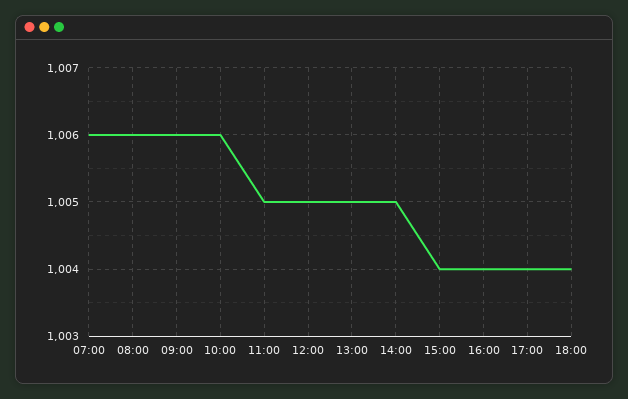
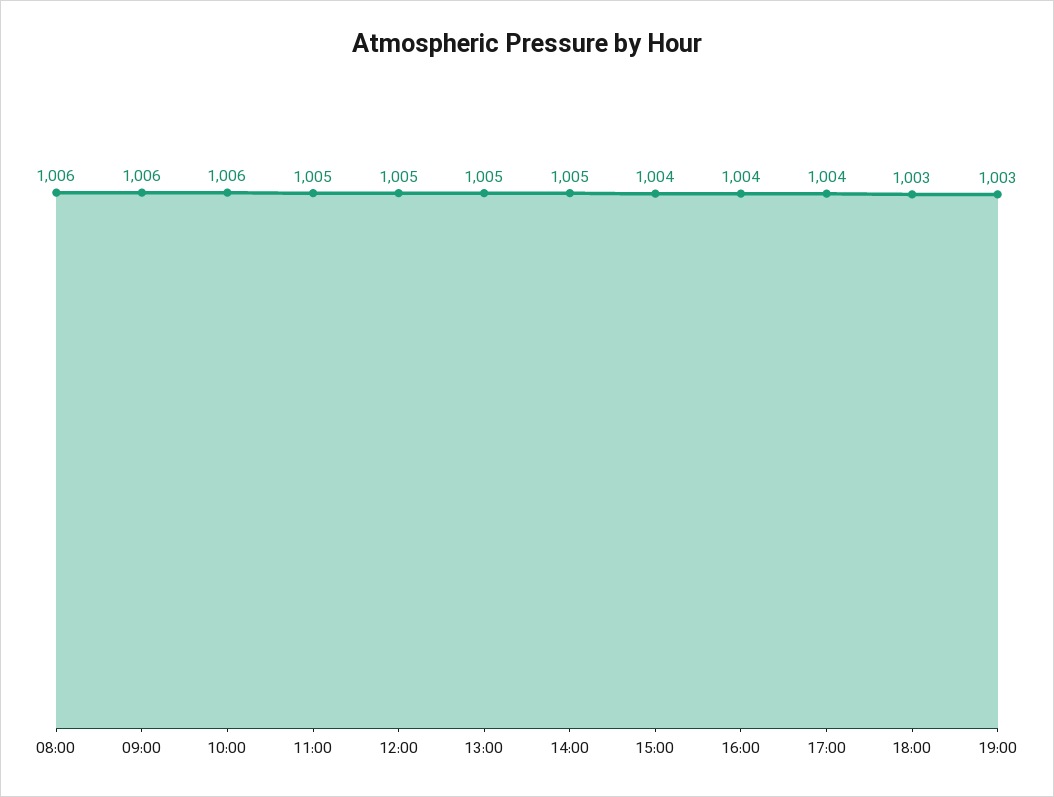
07:00: 1006 -> none
18:00: 1004 -> 1003
19:00: none -> 1003

